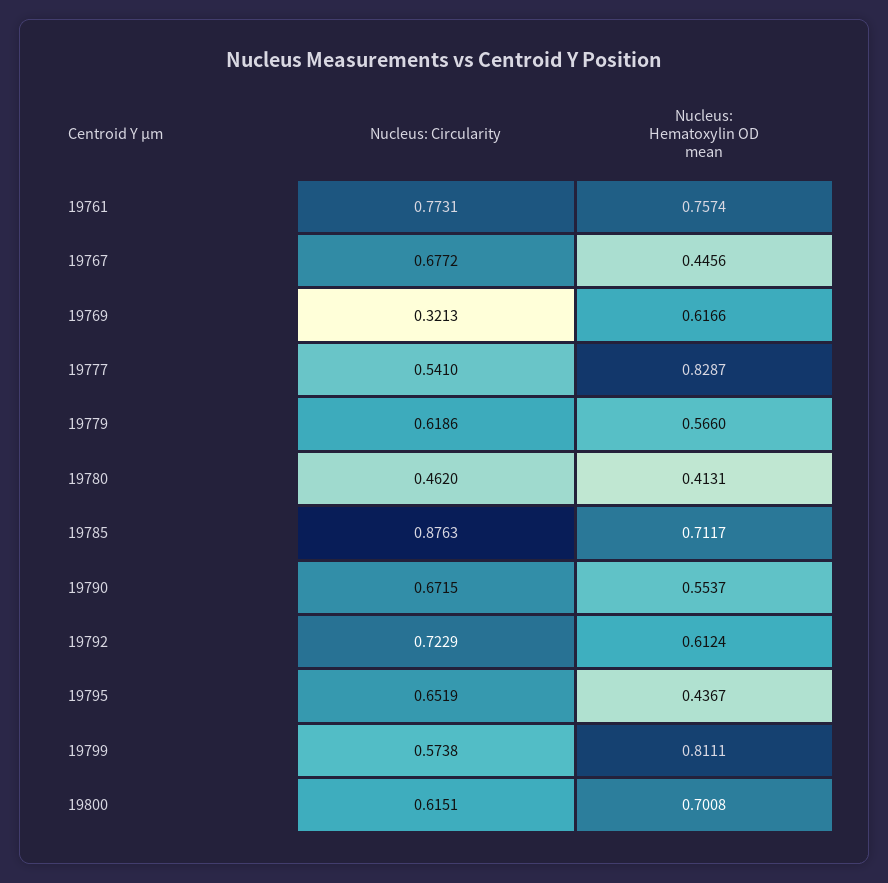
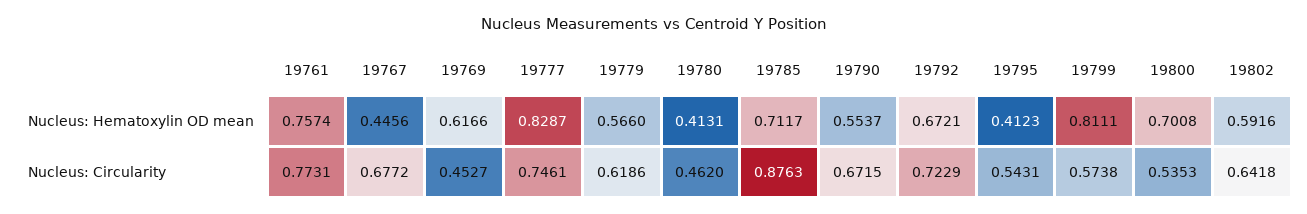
Nucleus: Circularity, 19769: 0.3213 -> 0.4527
Nucleus: Circularity, 19777: 0.541 -> 0.7461
Nucleus: Hematoxylin OD mean, 19792: 0.6124 -> 0.6721
Nucleus: Circularity, 19795: 0.6519 -> 0.5431
Nucleus: Hematoxylin OD mean, 19795: 0.4367 -> 0.4123
Nucleus: Circularity, 19800: 0.6151 -> 0.5353
Nucleus: Hematoxylin OD mean, 19802: none -> 0.5916
Nucleus: Circularity, 19802: none -> 0.6418

